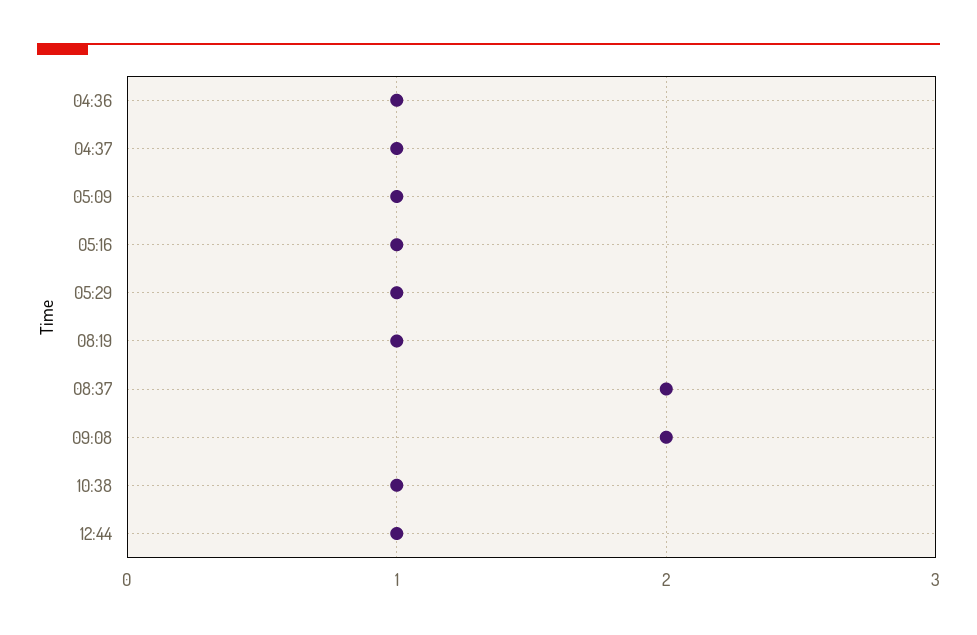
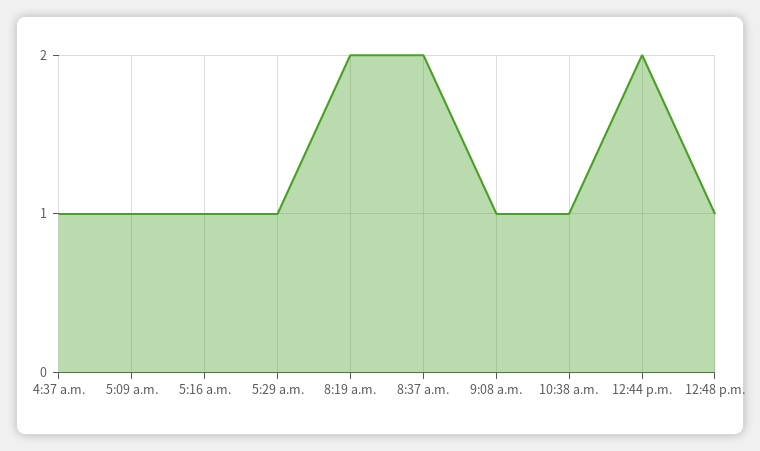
04:36: 1 -> none
08:19: 1 -> 2
09:08: 2 -> 1
12:44: 1 -> 2
12:48 p.m.: none -> 1

